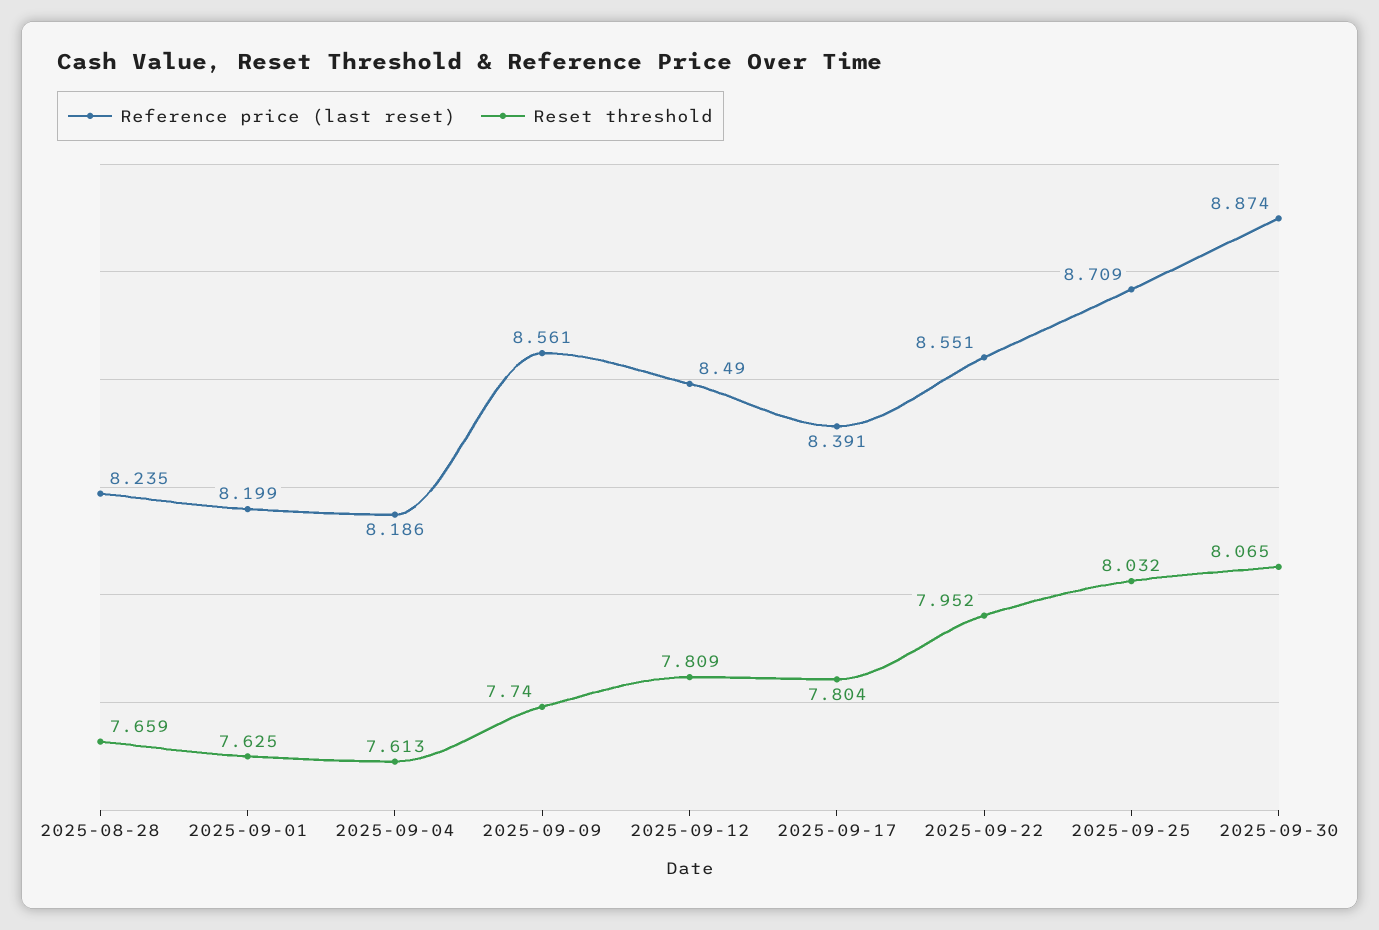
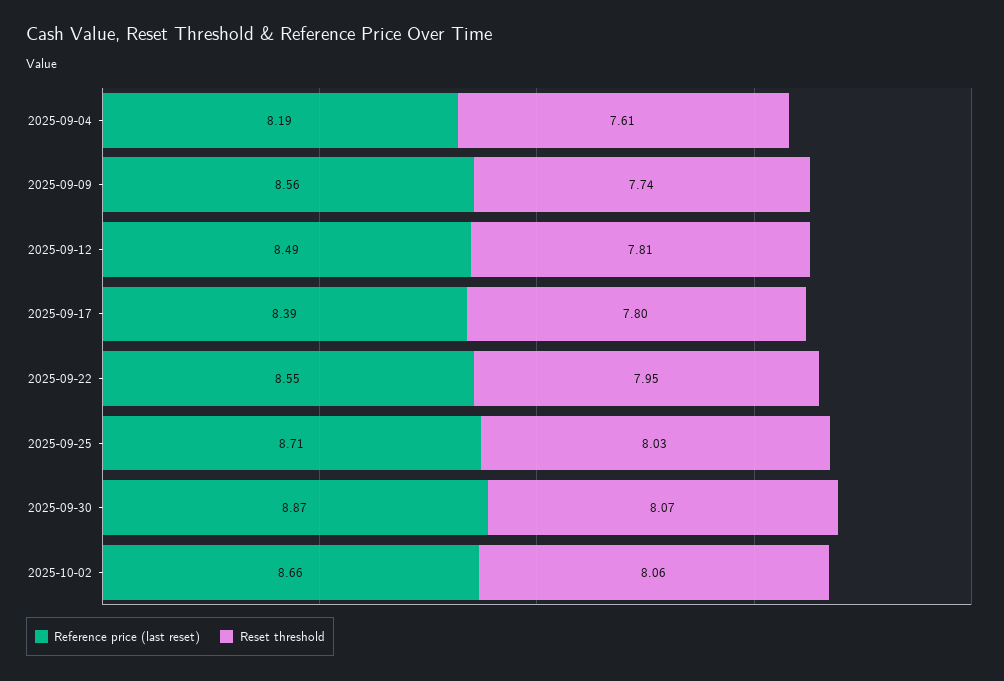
Reference price (last reset), 2025-08-28: 8.235 -> none
Reset threshold, 2025-08-28: 7.659 -> none
Reference price (last reset), 2025-09-01: 8.199 -> none
Reset threshold, 2025-09-01: 7.625 -> none
Reference price (last reset), 2025-10-02: none -> 8.66
Reset threshold, 2025-10-02: none -> 8.06

